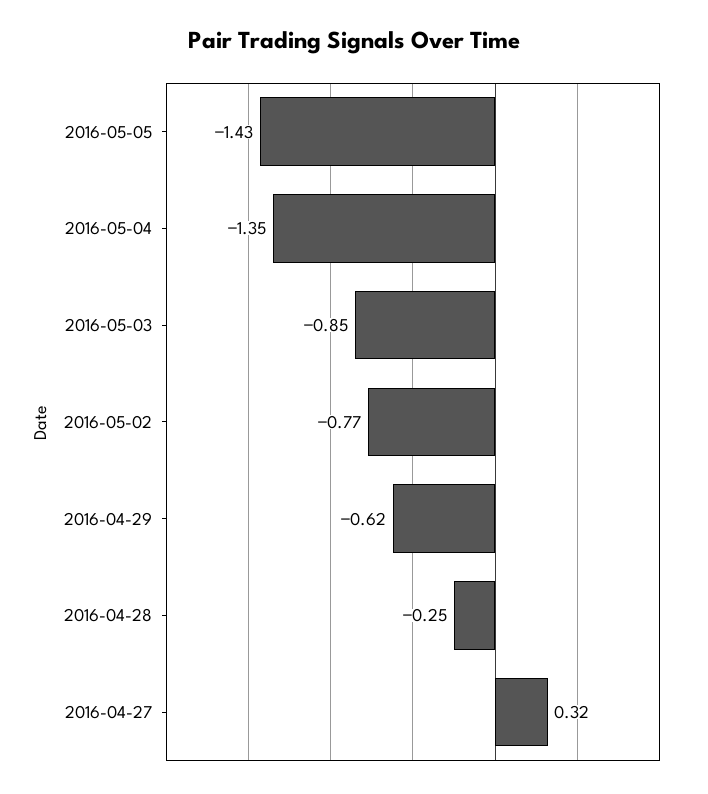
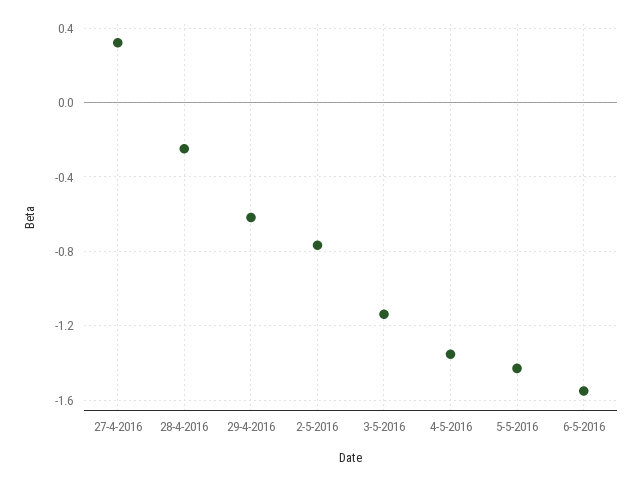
2016-05-03: -0.85 -> -1.15
6-5-2016: none -> -1.55

